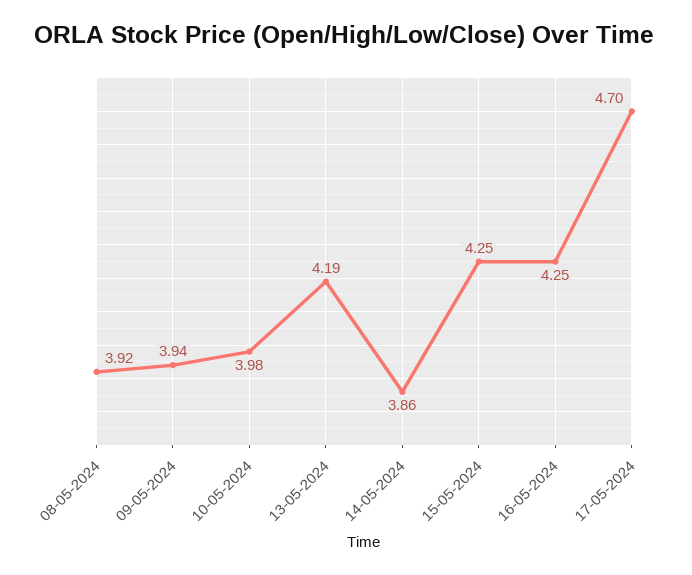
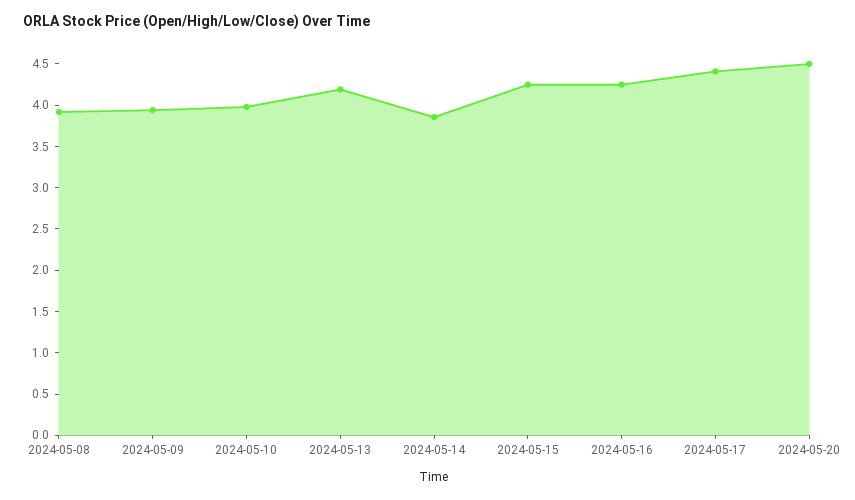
17-05-2024: 4.7 -> 4.4
2024-05-20: none -> 4.5

